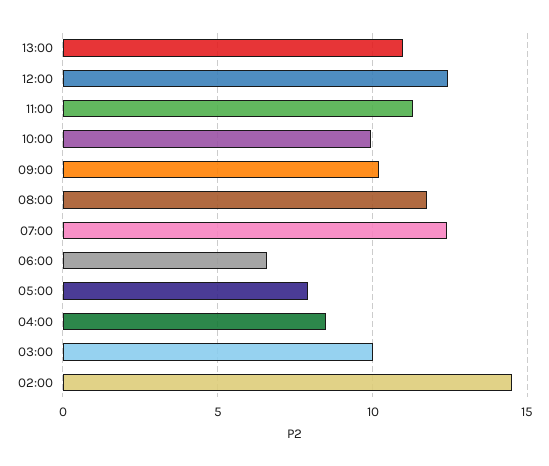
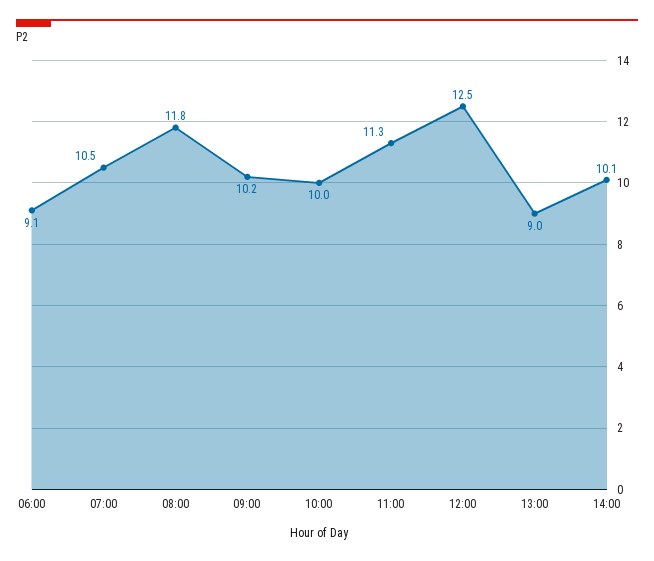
13:00: 11 -> 9
07:00: 12.5 -> 10.5
06:00: 6.5 -> 9.1
05:00: 8 -> none
04:00: 8.5 -> none
03:00: 10 -> none
02:00: 14.5 -> none
14:00: none -> 10.1

